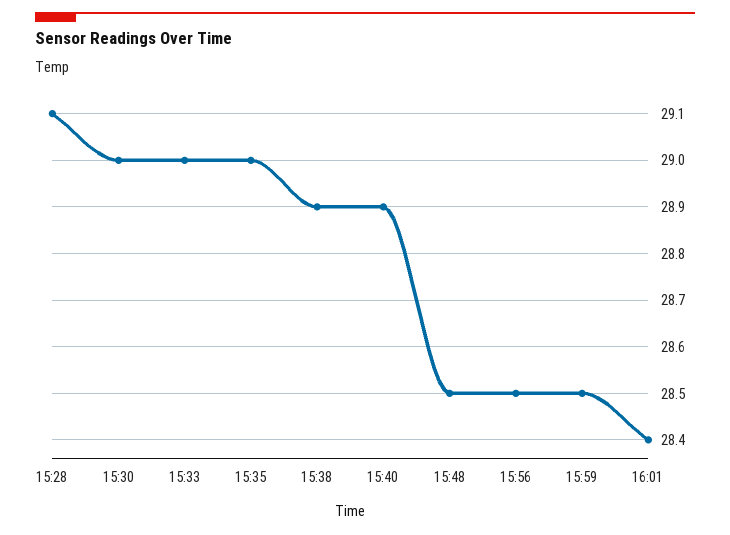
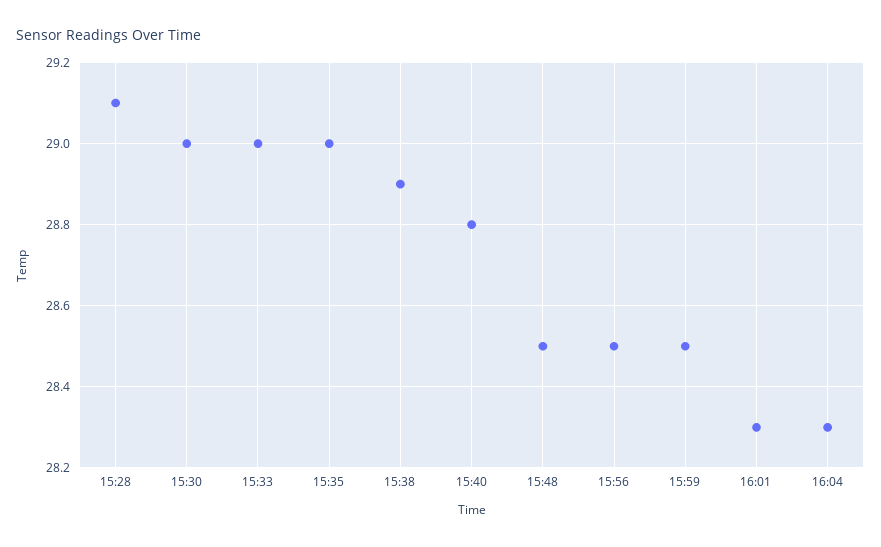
15:40: 28.9 -> 28.8
16:01: 28.4 -> 28.3
16:04: none -> 28.3

